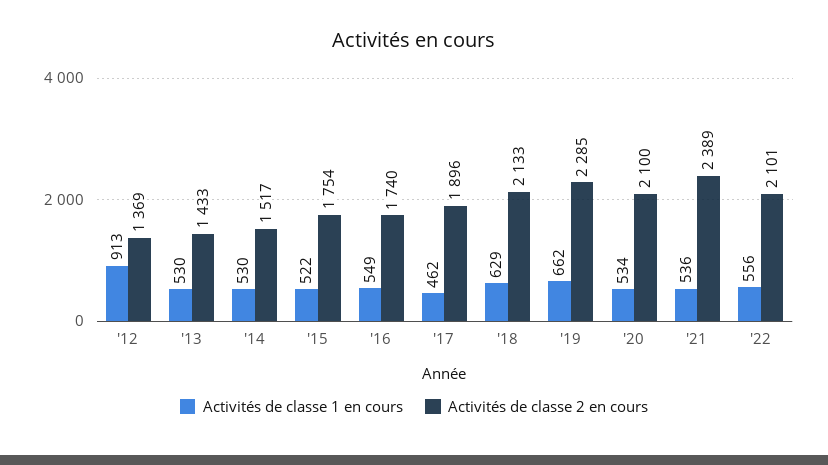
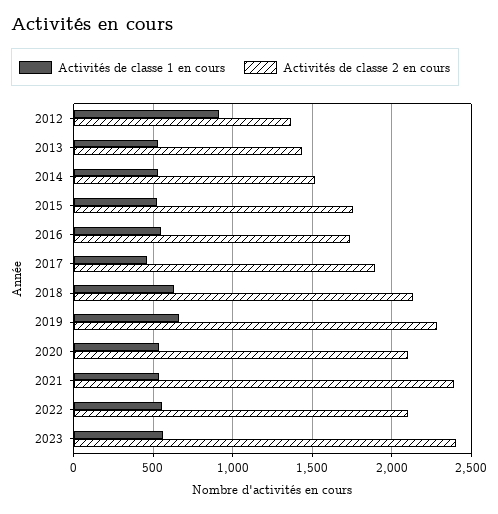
Activités de classe 1 en cours, 2023: none -> 550
Activités de classe 2 en cours, 2023: none -> 2400

